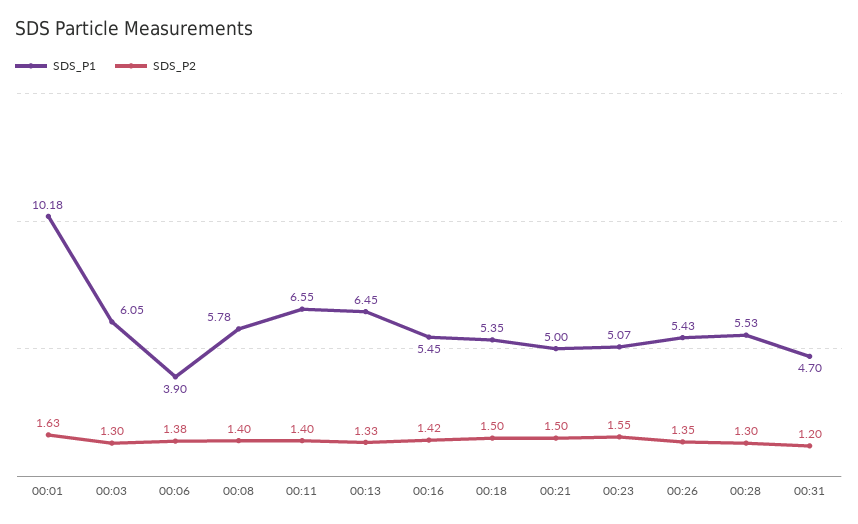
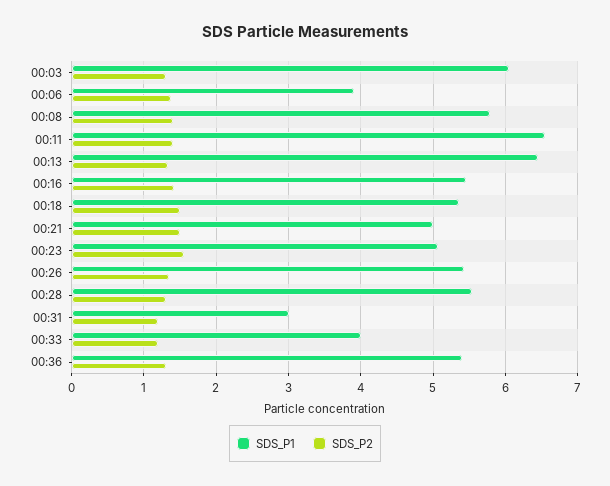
SDS_P1, 00:01: 10.18 -> none
SDS_P2, 00:01: 1.63 -> none
SDS_P1, 00:31: 4.7 -> 3
SDS_P1, 00:33: none -> 4
SDS_P2, 00:33: none -> 1.2
SDS_P1, 00:36: none -> 5.4
SDS_P2, 00:36: none -> 1.3

